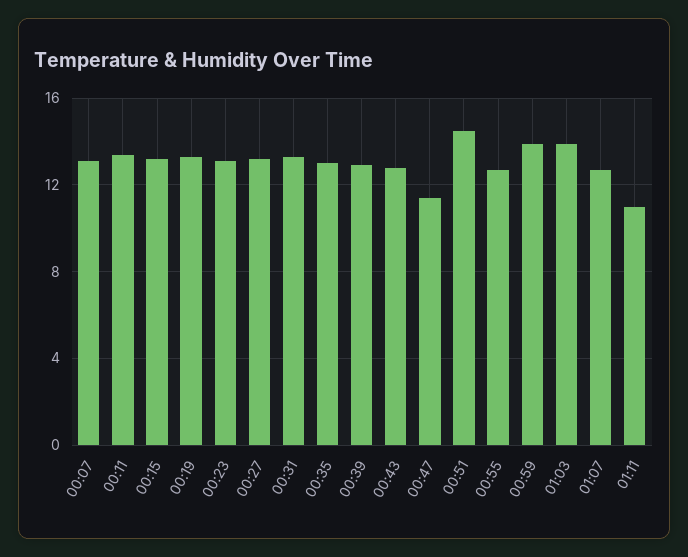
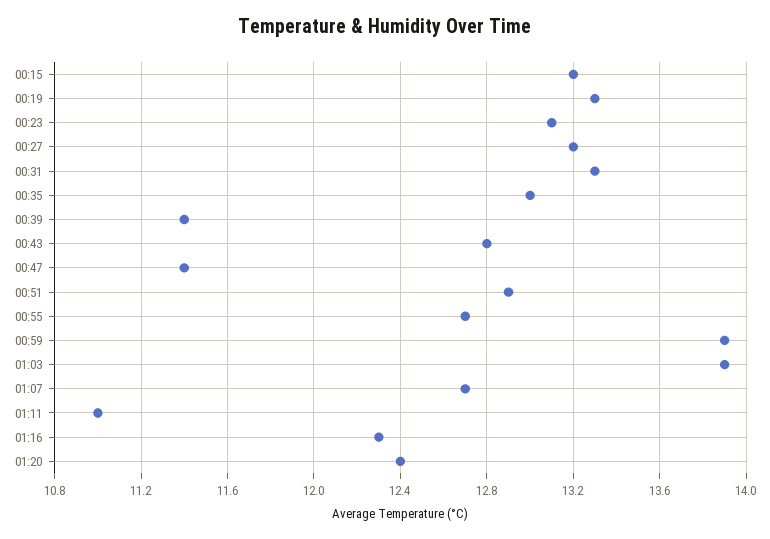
00:07: 13 -> none
00:11: 13.5 -> none
00:39: 13 -> 11.4
00:51: 14.5 -> 12.9
01:16: none -> 12.3
01:20: none -> 12.4

